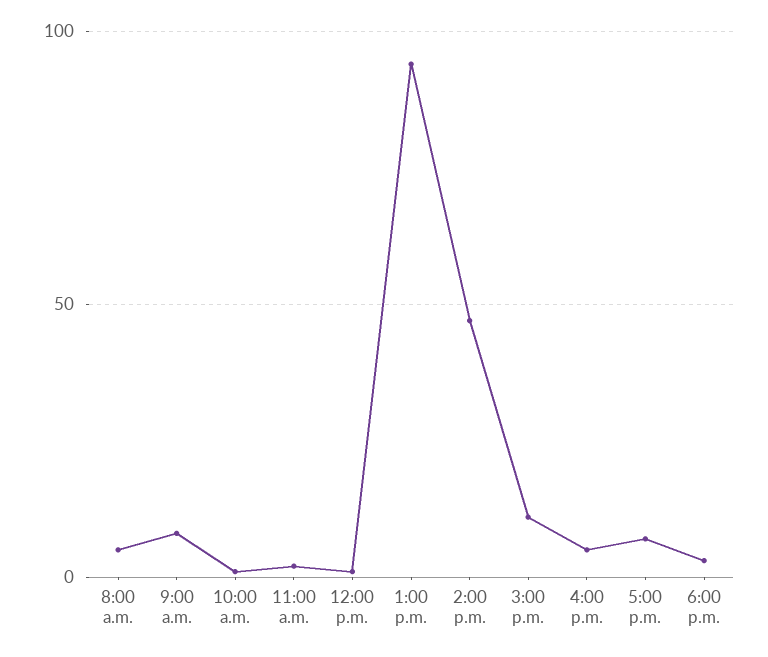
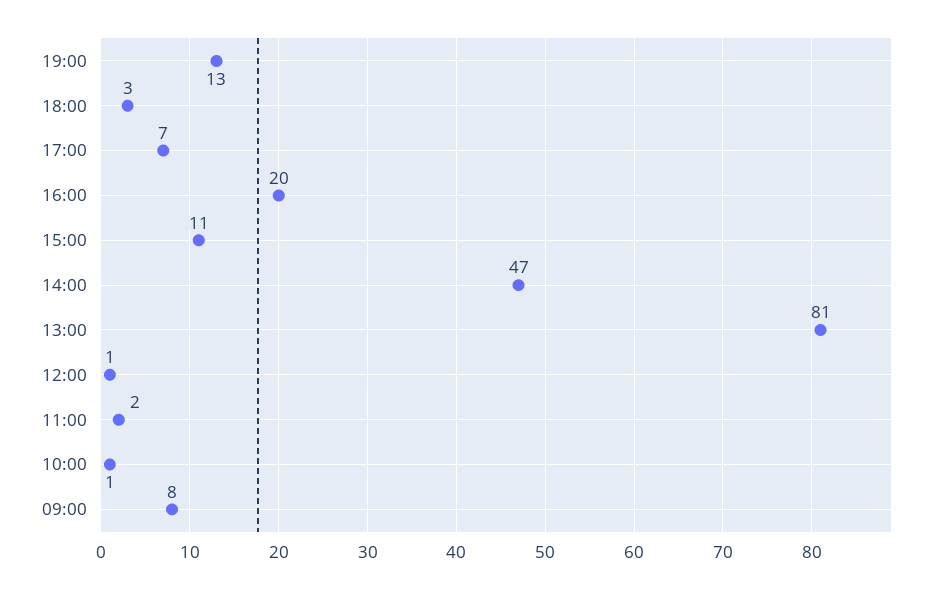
8:00 a.m.: 5 -> none
1:00 p.m.: 95 -> 81
4:00 p.m.: 5 -> 20
19:00: none -> 13

